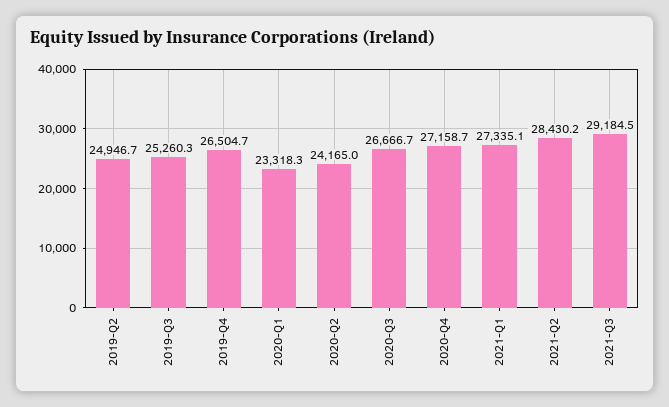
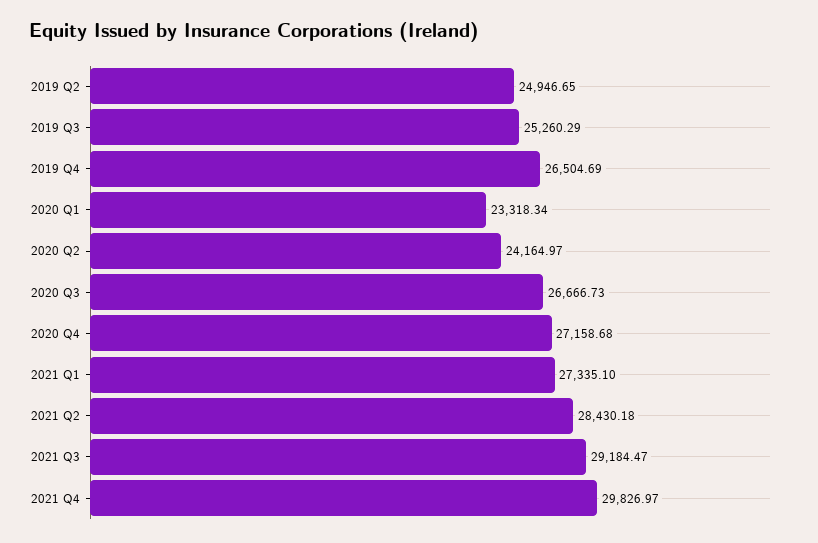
2021 Q4: none -> 29826.97

